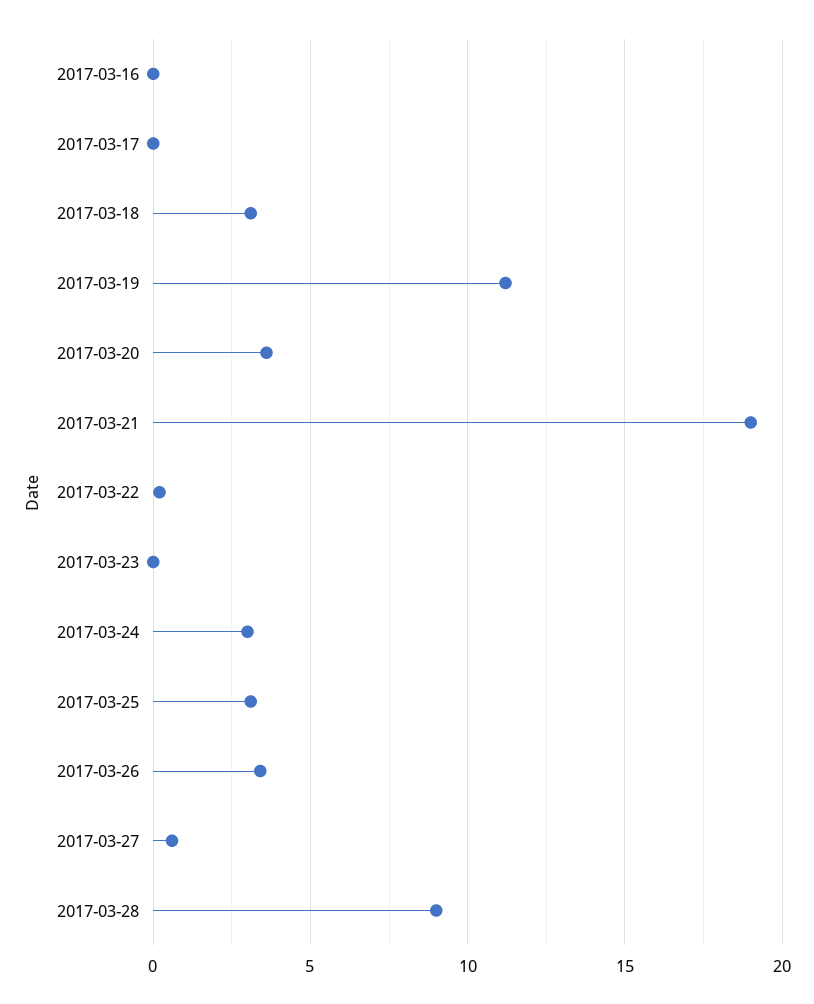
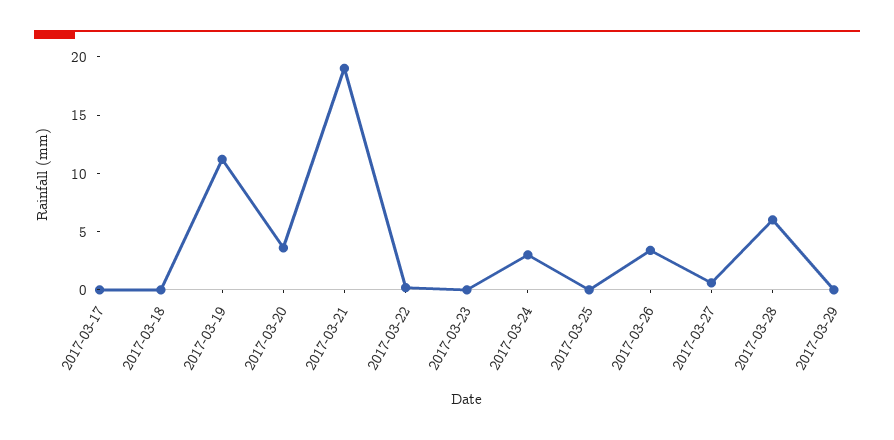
2017-03-16: 0 -> none
2017-03-18: 3 -> 0
2017-03-25: 3 -> 0
2017-03-28: 9 -> 6
2017-03-29: none -> 0

